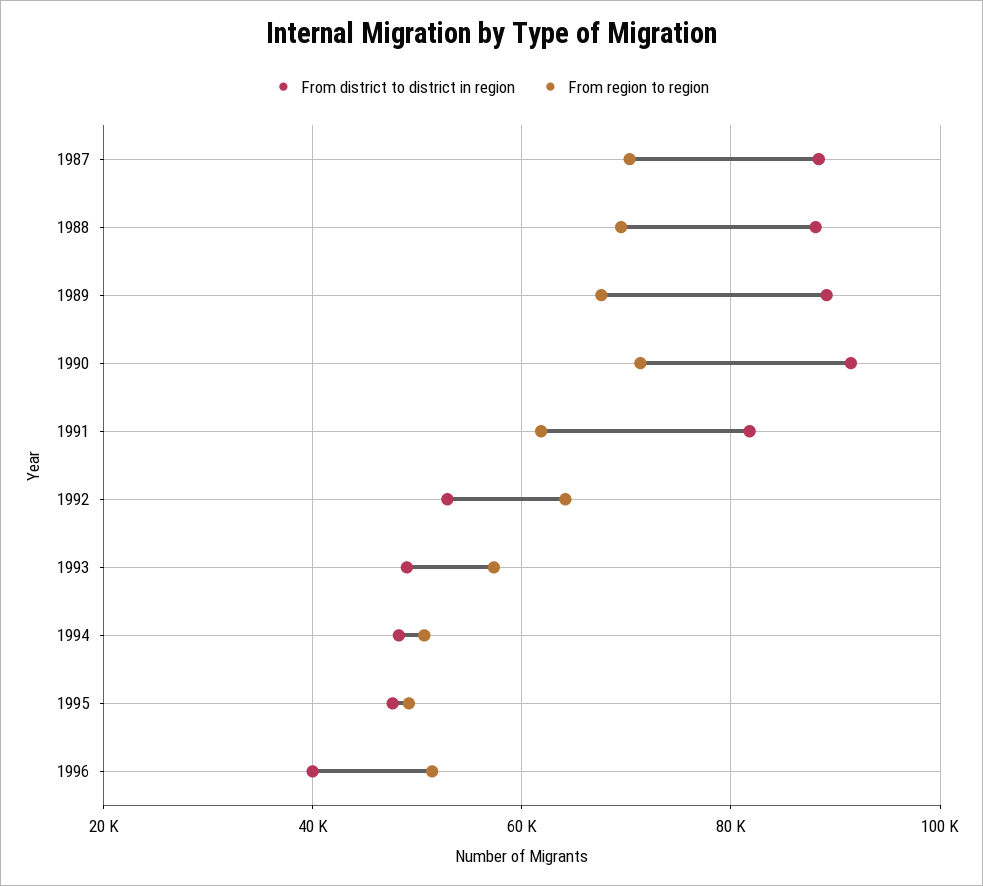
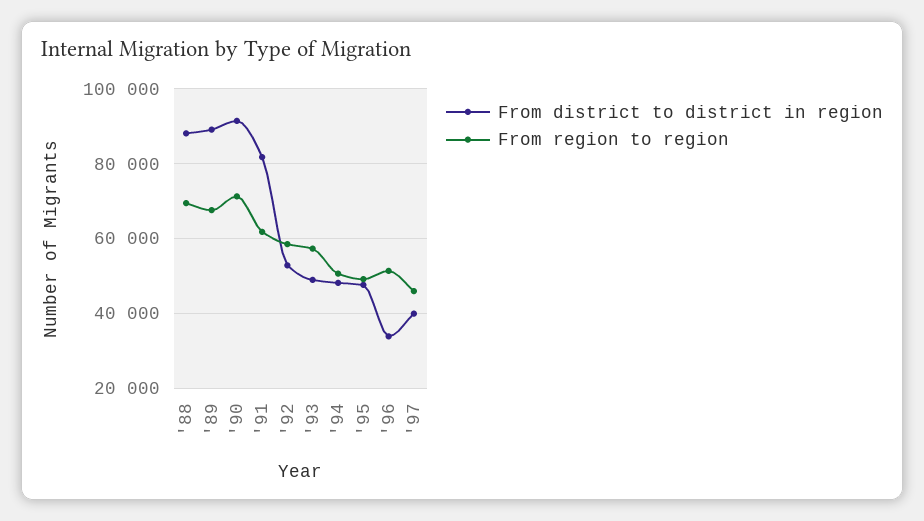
From district to district in region, 1987: 88000 -> none
From region to region, 1987: 70000 -> none
From region to region, 1992: 64000 -> 58000
From district to district in region, 1996: 40000 -> 34000
From district to district in region, '97: none -> 40000
From region to region, '97: none -> 46000

